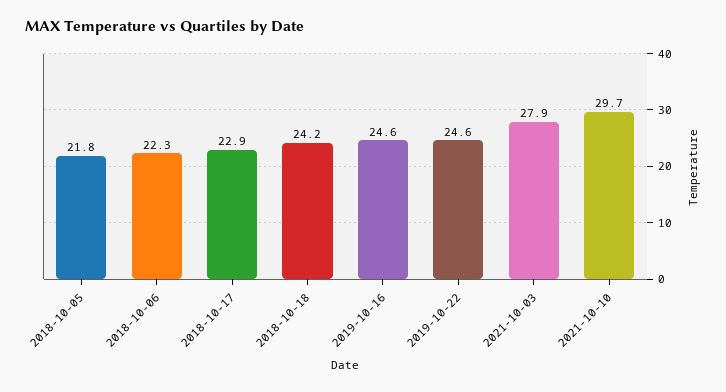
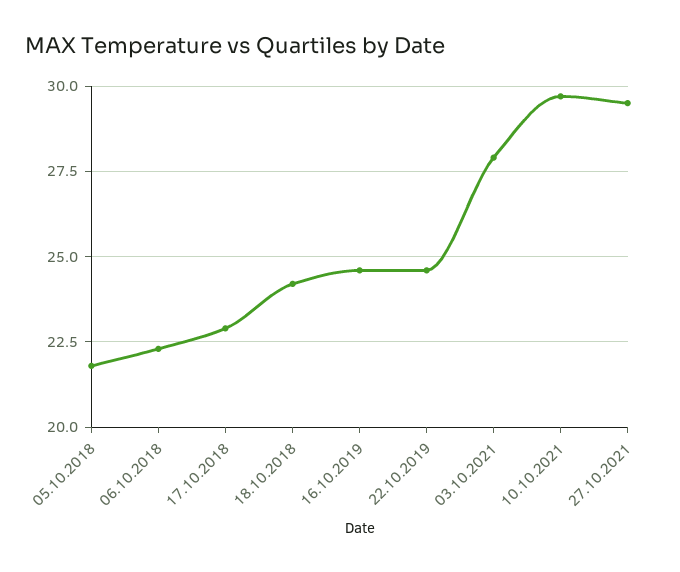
27.10.2021: none -> 29.5

